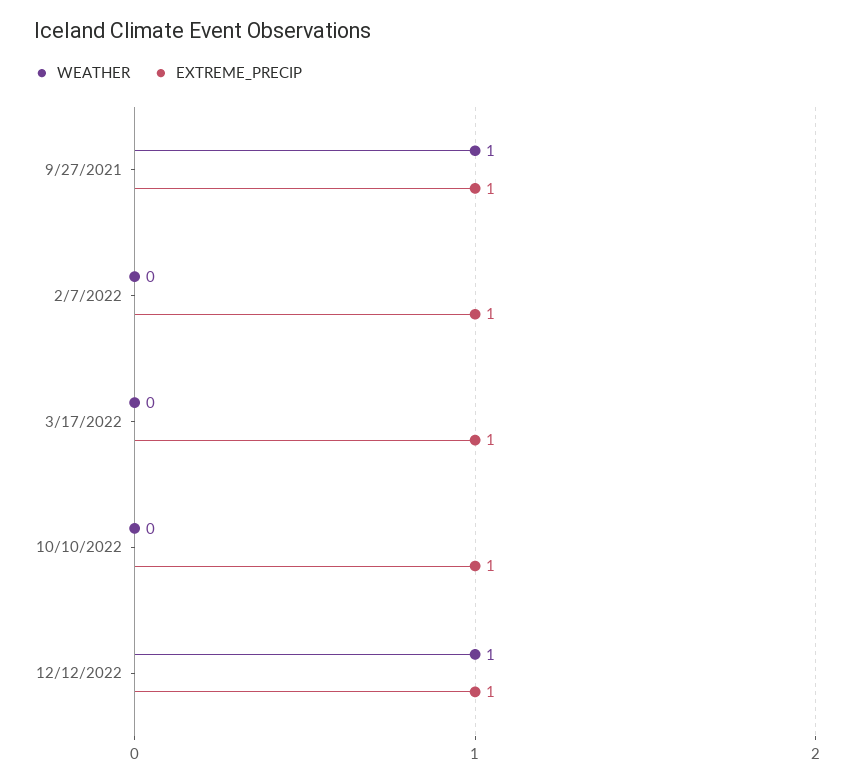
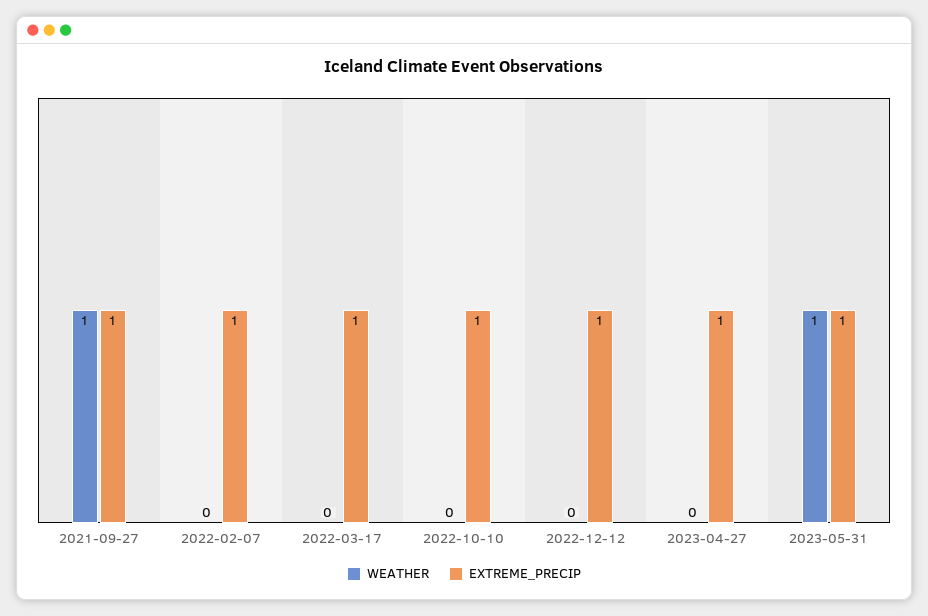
WEATHER, 12/12/2022: 1 -> 0
WEATHER, 2023-04-27: none -> 0
EXTREME_PRECIP, 2023-04-27: none -> 1
WEATHER, 2023-05-31: none -> 1
EXTREME_PRECIP, 2023-05-31: none -> 1

